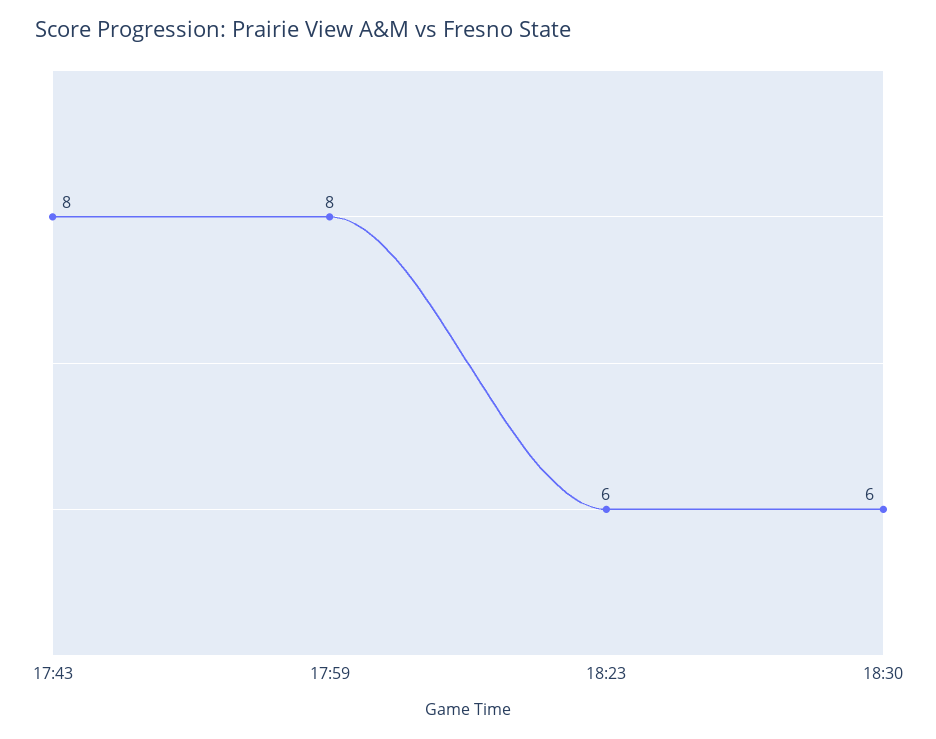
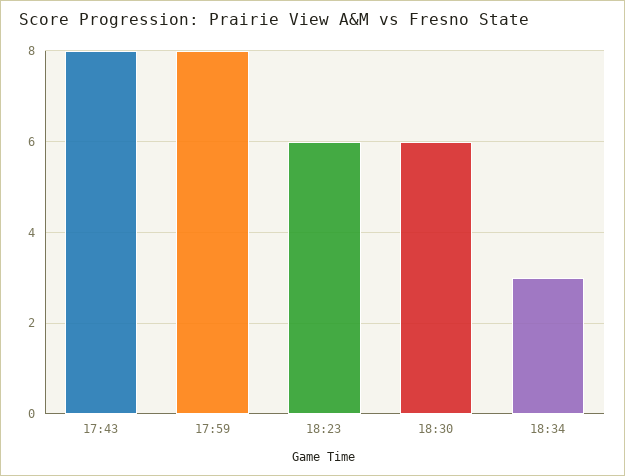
18:34: none -> 3

